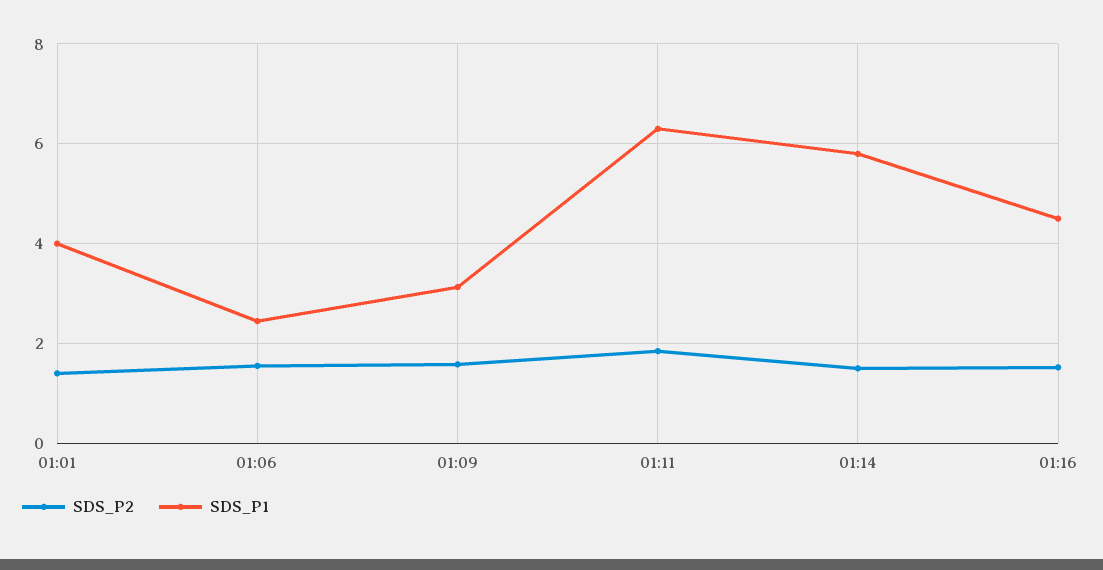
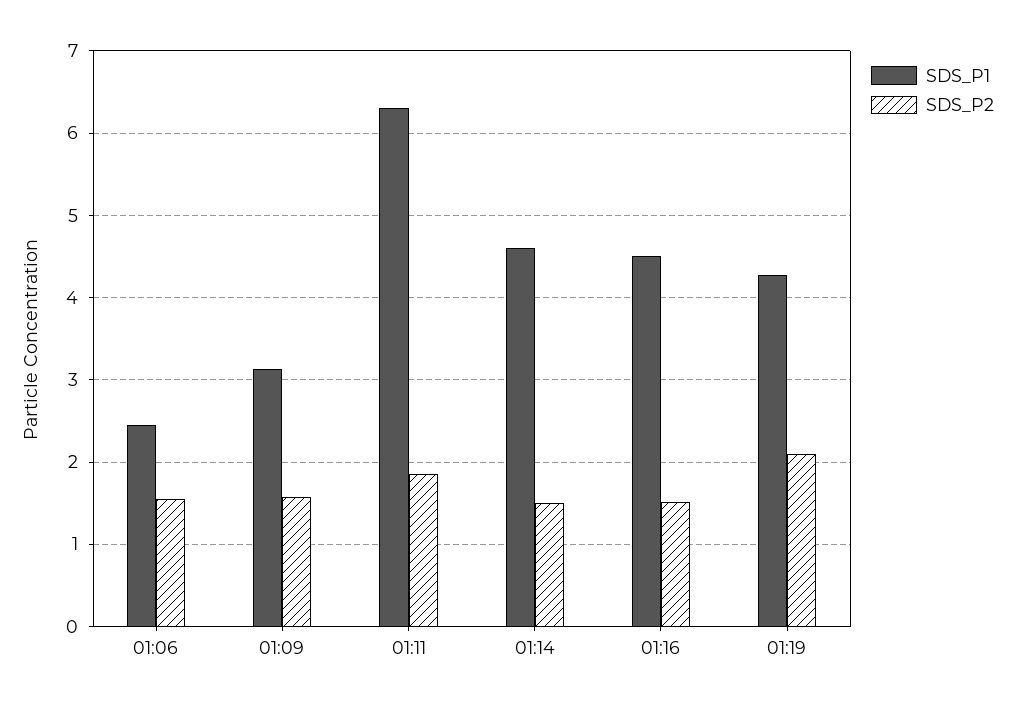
SDS_P2, 01:01: 1.4 -> none
SDS_P1, 01:01: 4 -> none
SDS_P1, 01:14: 5.8 -> 4.6
SDS_P1, 01:19: none -> 4.3
SDS_P2, 01:19: none -> 2.1

